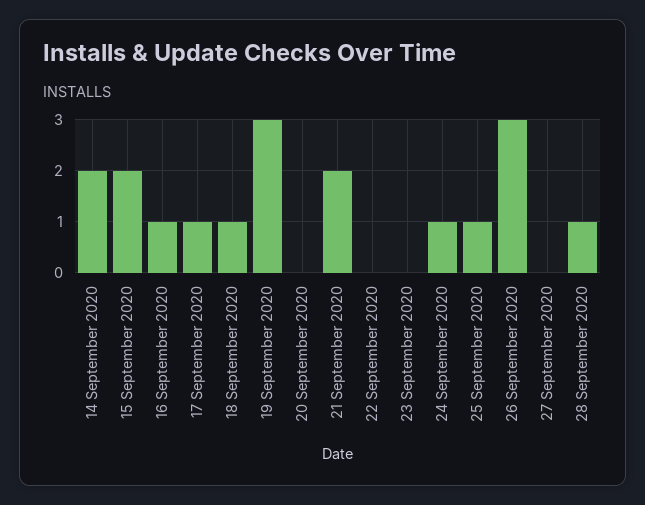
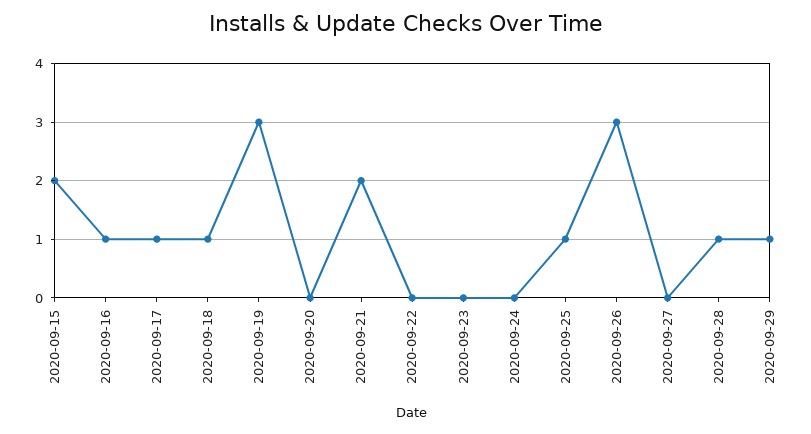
14 September 2020: 2 -> none
24 September 2020: 1 -> 0
2020-09-29: none -> 1

